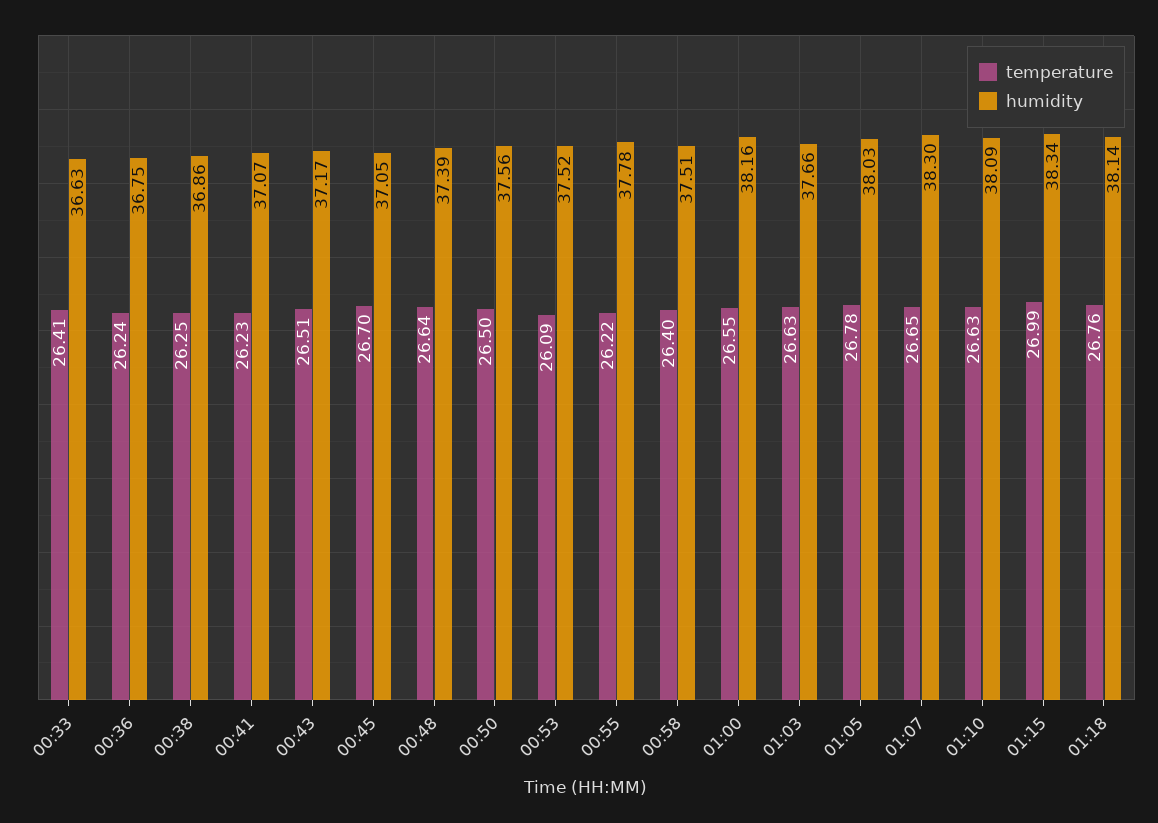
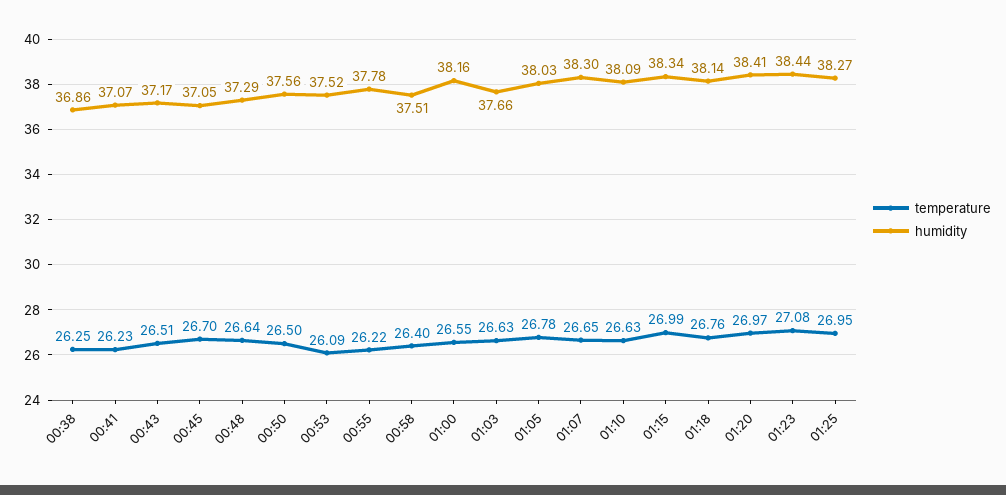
temperature, 00:33: 26.41 -> none
humidity, 00:33: 36.63 -> none
temperature, 00:36: 26.24 -> none
humidity, 00:36: 36.75 -> none
humidity, 00:48: 37.39 -> 37.29
temperature, 01:20: none -> 26.97
humidity, 01:20: none -> 38.41
temperature, 01:23: none -> 27.08
humidity, 01:23: none -> 38.44
temperature, 01:25: none -> 26.95
humidity, 01:25: none -> 38.27

